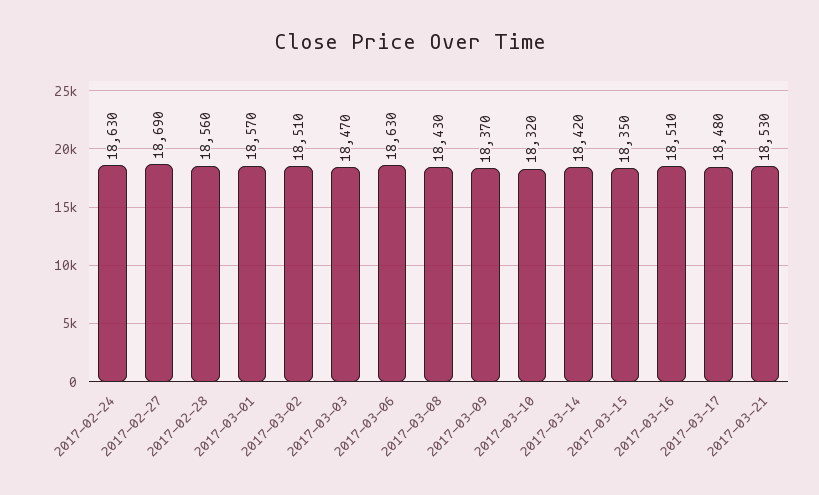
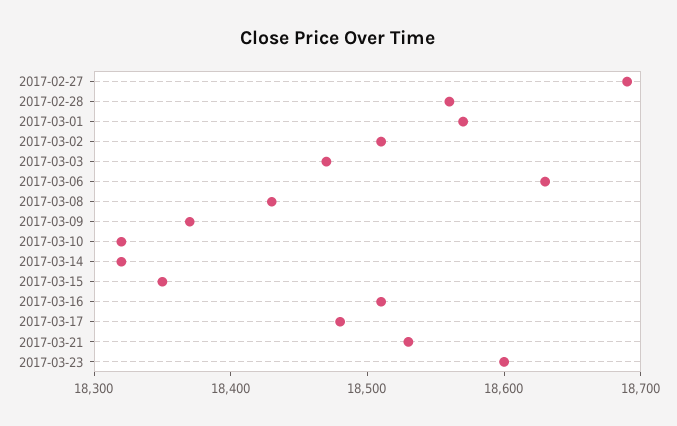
2017-02-24: 18630 -> none
2017-03-14: 18420 -> 18320
2017-03-23: none -> 18600

